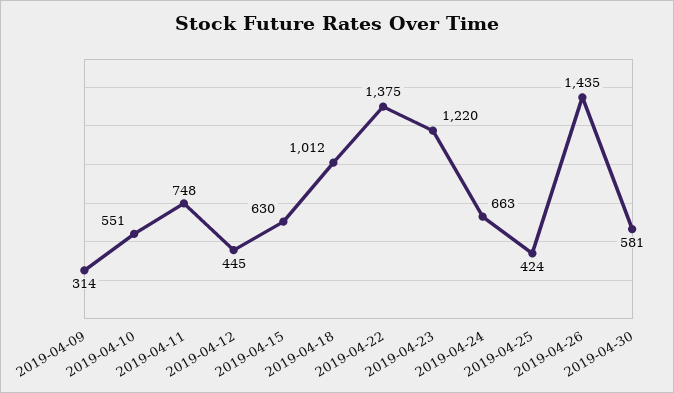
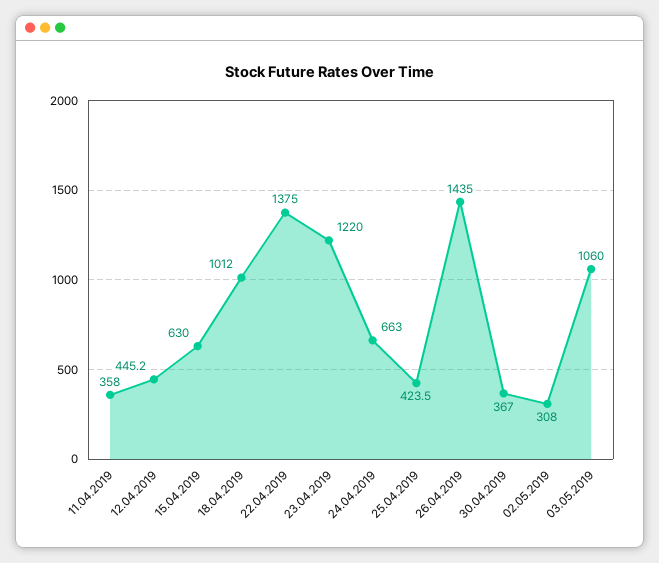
2019-04-09: 314 -> none
2019-04-10: 551 -> none
2019-04-11: 748 -> 358
2019-04-30: 581 -> 367
02.05.2019: none -> 308
03.05.2019: none -> 1060

